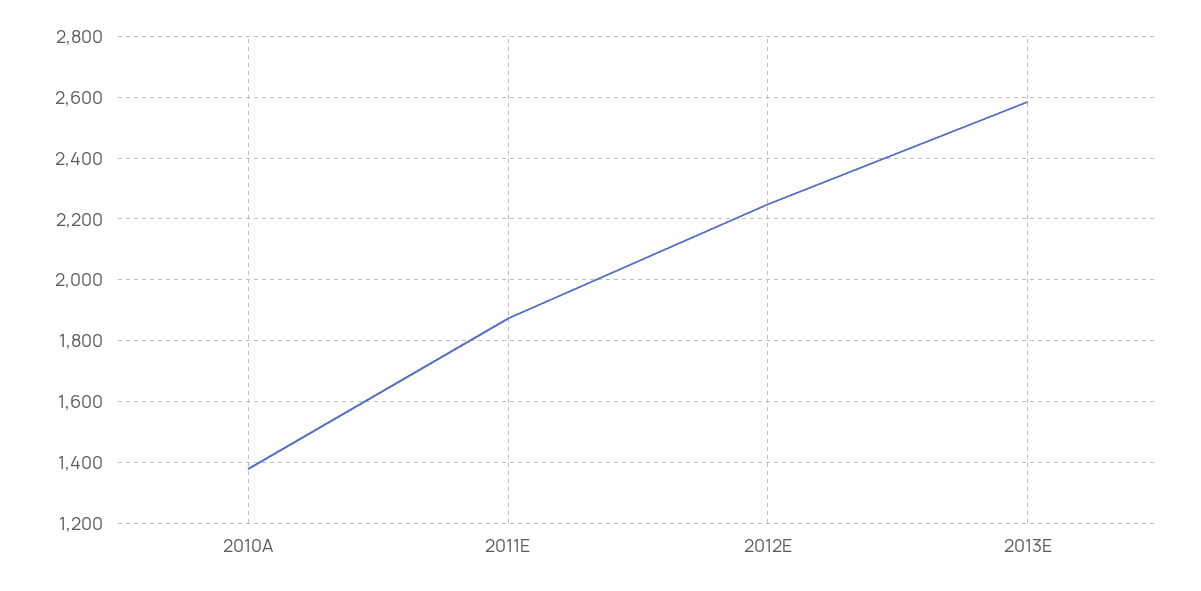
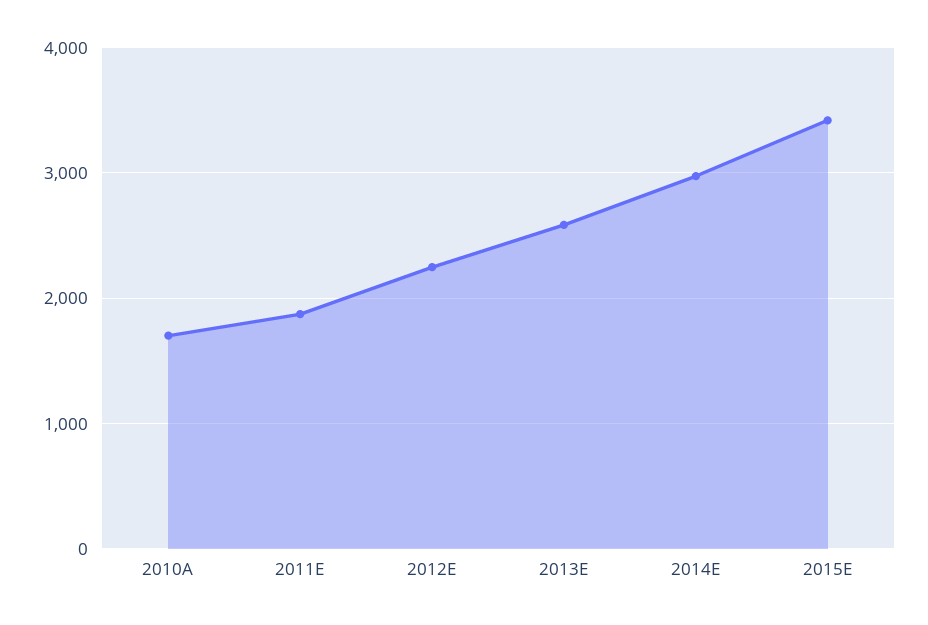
2010A: 1380 -> 1700
2014E: none -> 3000
2015E: none -> 3400

